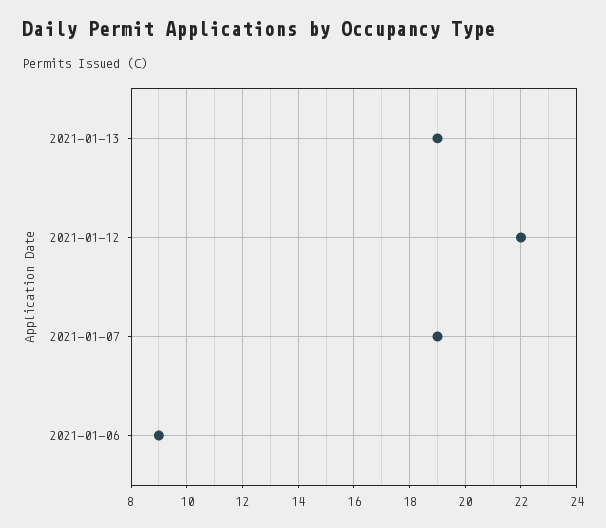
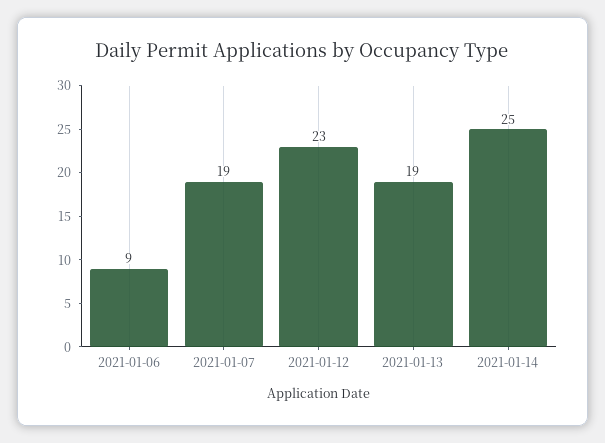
2021-01-12: 22 -> 23
2021-01-14: none -> 25

